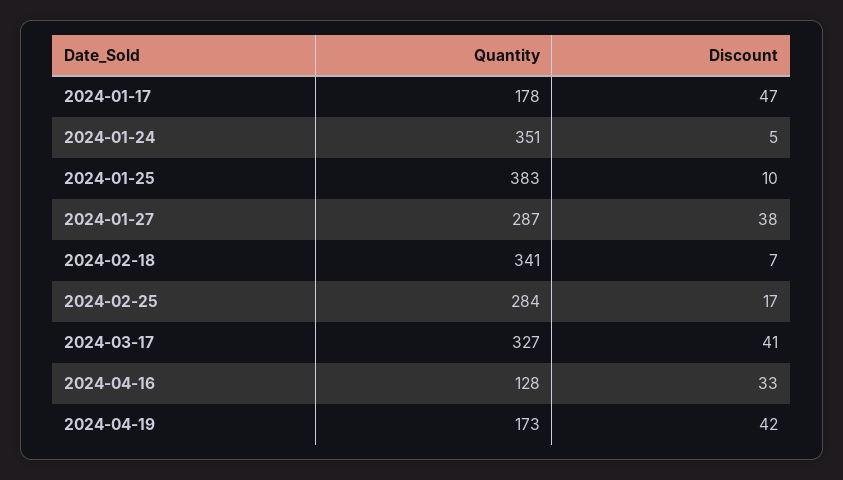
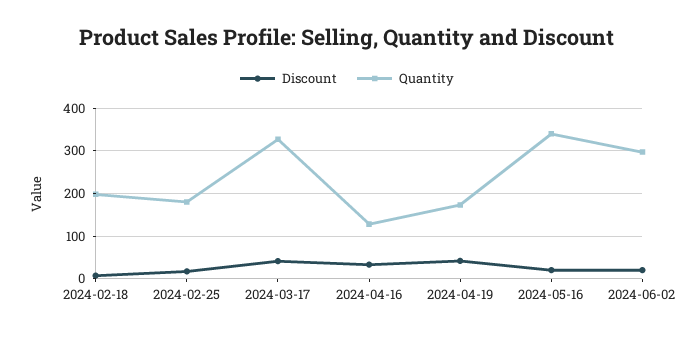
Quantity, 2024-01-17: 178 -> none
Discount, 2024-01-17: 47 -> none
Quantity, 2024-01-24: 351 -> none
Discount, 2024-01-24: 5 -> none
Quantity, 2024-01-25: 383 -> none
Discount, 2024-01-25: 10 -> none
Quantity, 2024-01-27: 287 -> none
Discount, 2024-01-27: 38 -> none
Quantity, 2024-02-18: 341 -> 200
Quantity, 2024-02-25: 284 -> 180
Discount, 2024-05-16: none -> 20
Quantity, 2024-05-16: none -> 340
Discount, 2024-06-02: none -> 20
Quantity, 2024-06-02: none -> 300

